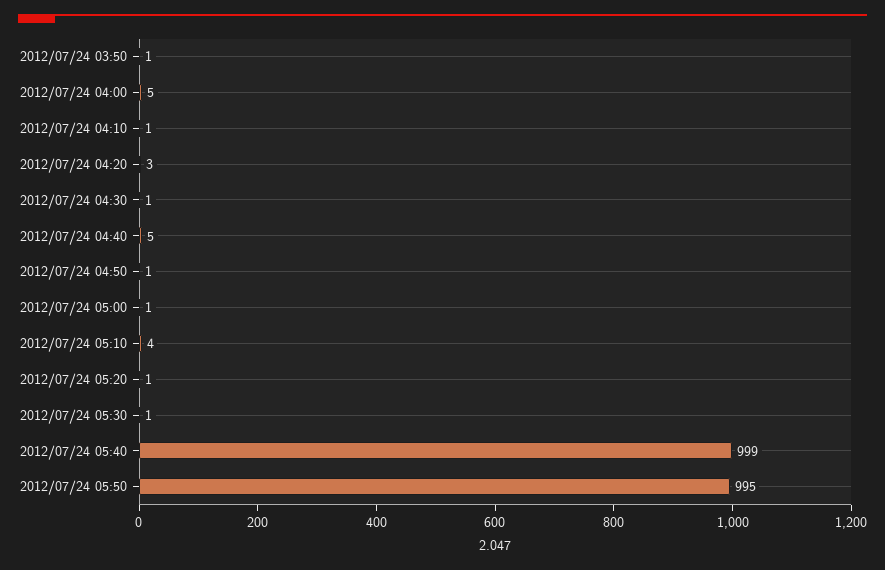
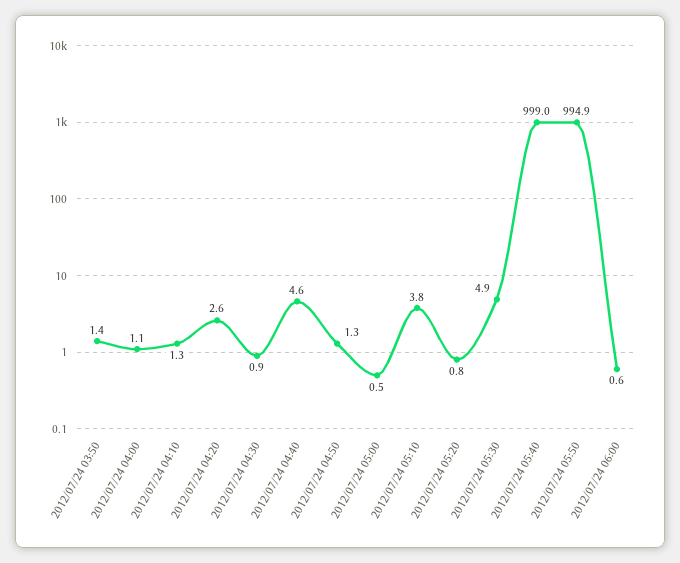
2012/07/24 04:00: 5 -> 1.1
2012/07/24 05:30: 1 -> 4.9
2012/07/24 06:00: none -> 0.6

